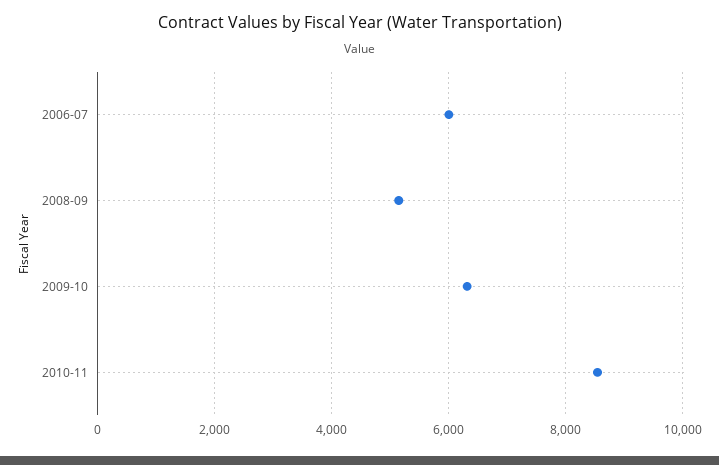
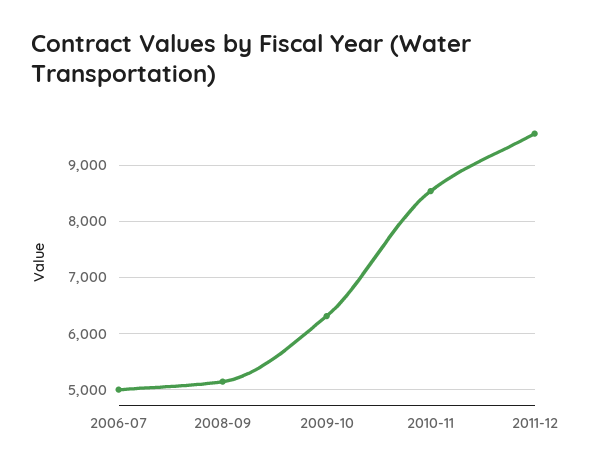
2006-07: 6000 -> 5000
2011-12: none -> 9600

